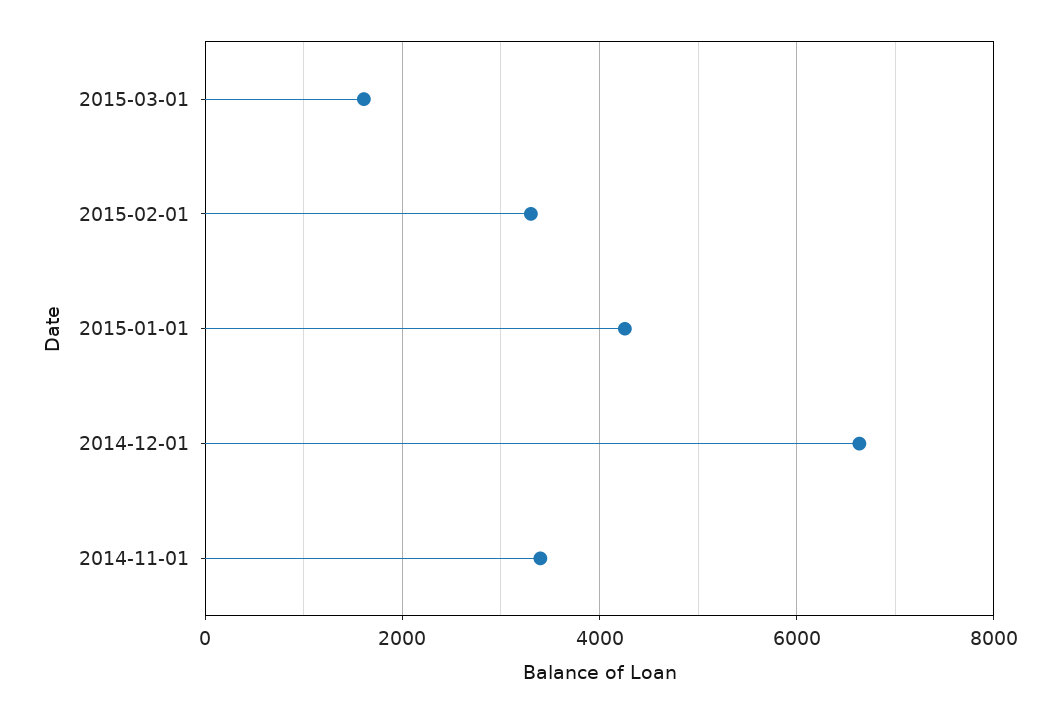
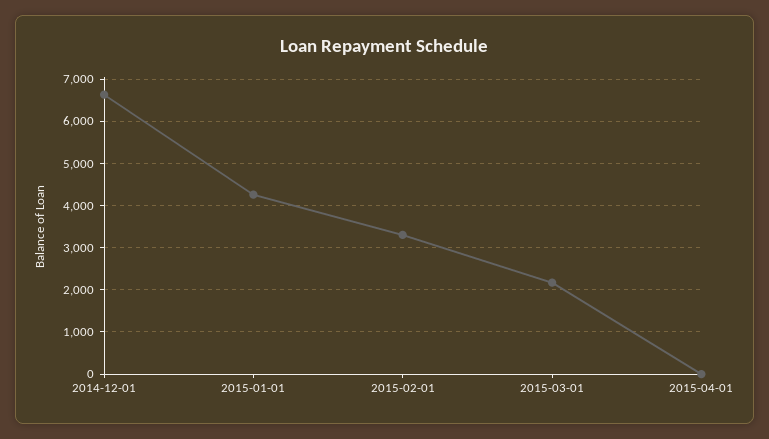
2015-03-01: 1600 -> 2200
2014-11-01: 3400 -> none
2015-04-01: none -> 0

